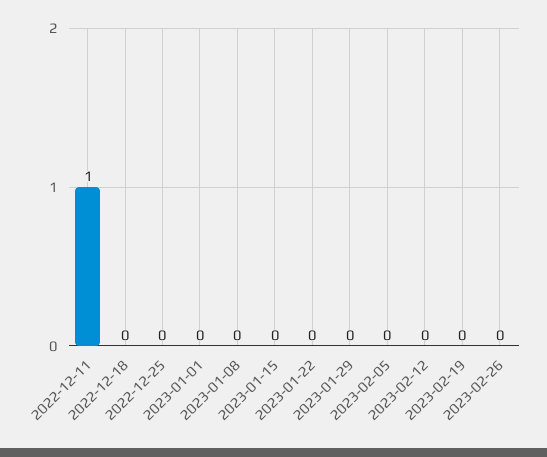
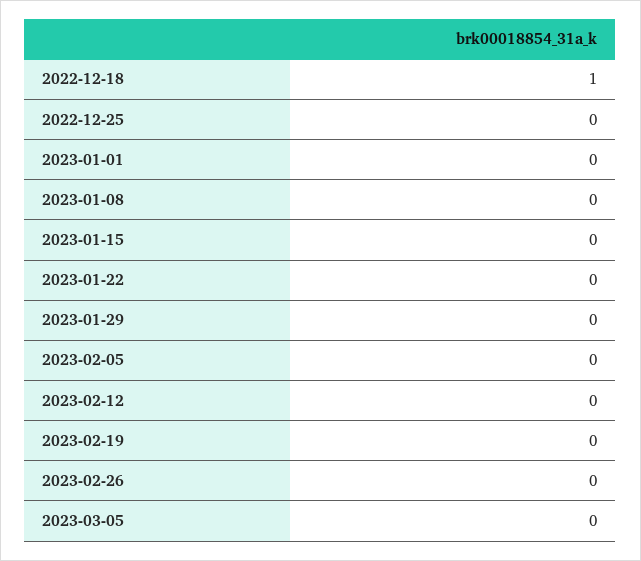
2022-12-11: 1 -> none
2022-12-18: 0 -> 1
2023-03-05: none -> 0

